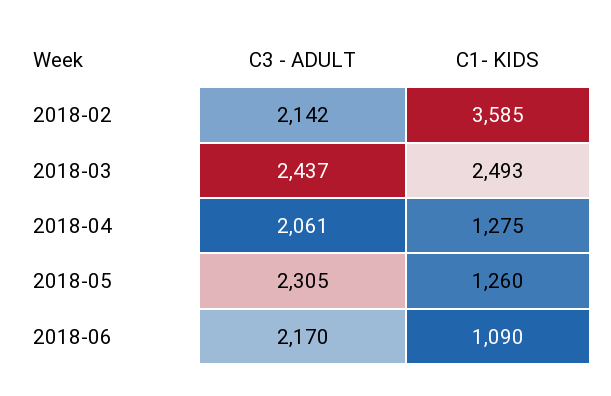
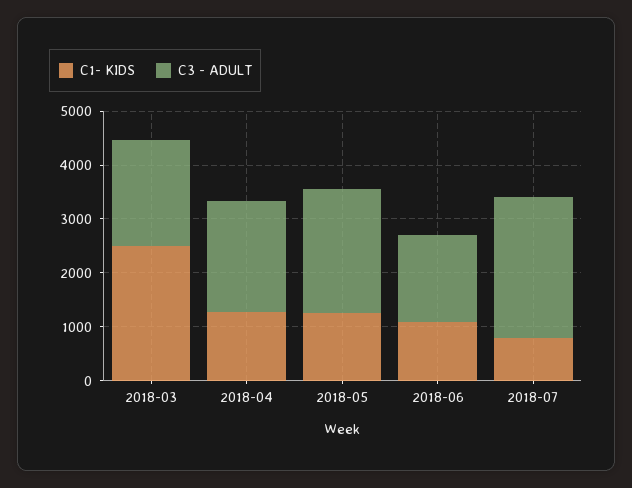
C3 - ADULT, 2018-02: 2142 -> none
C1- KIDS, 2018-02: 3585 -> none
C3 - ADULT, 2018-03: 2437 -> 2000
C3 - ADULT, 2018-06: 2170 -> 1600
C1- KIDS, 2018-07: none -> 800
C3 - ADULT, 2018-07: none -> 2600

